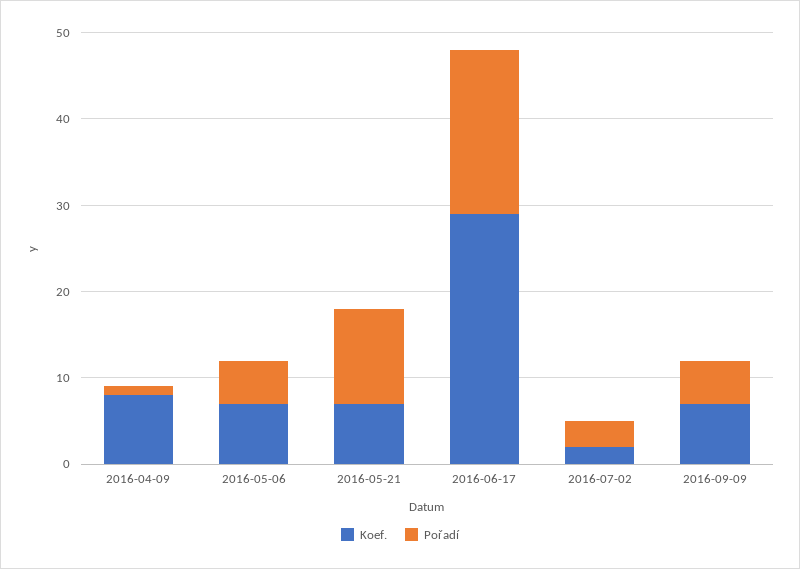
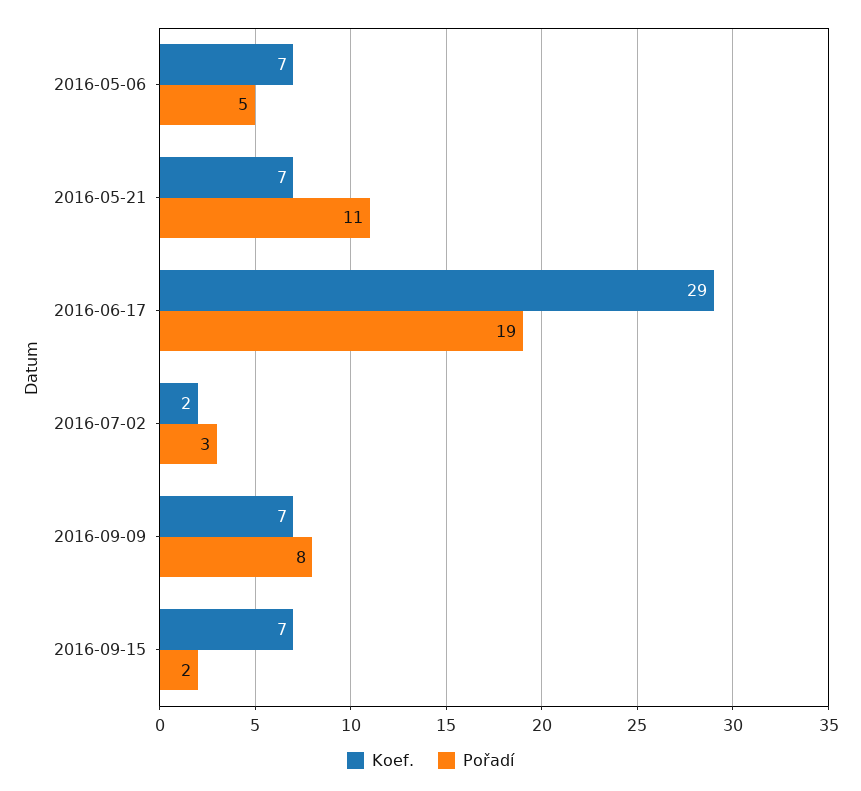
Koef., 2016-04-09: 8 -> none
Pořadí, 2016-04-09: 1 -> none
Pořadí, 2016-09-09: 5 -> 8
Koef., 2016-09-15: none -> 7
Pořadí, 2016-09-15: none -> 2

